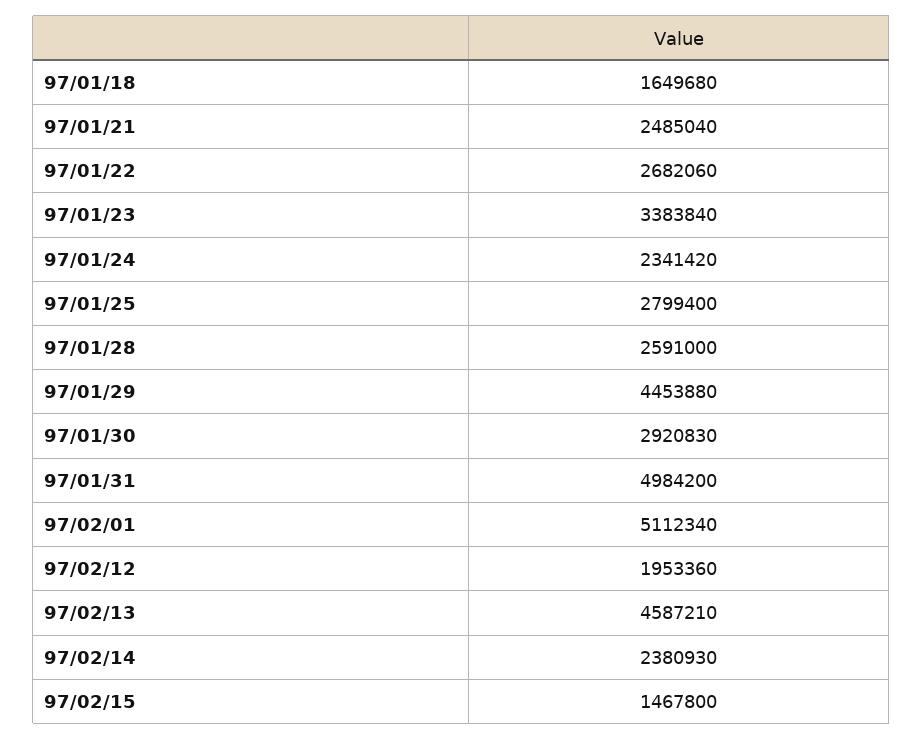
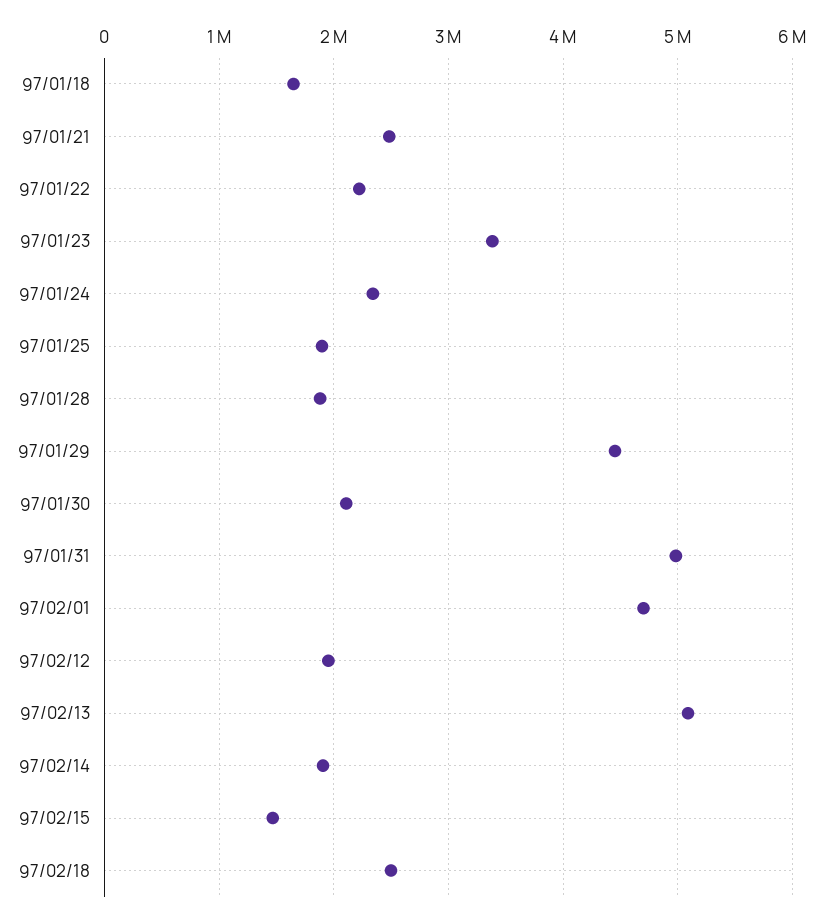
97/01/22: 2682060 -> 2200000
97/01/25: 2799400 -> 1900000
97/01/28: 2591000 -> 1900000
97/01/30: 2920830 -> 2100000
97/02/01: 5112340 -> 4700000
97/02/13: 4587210 -> 5100000
97/02/14: 2380930 -> 1900000
97/02/18: none -> 2500000

